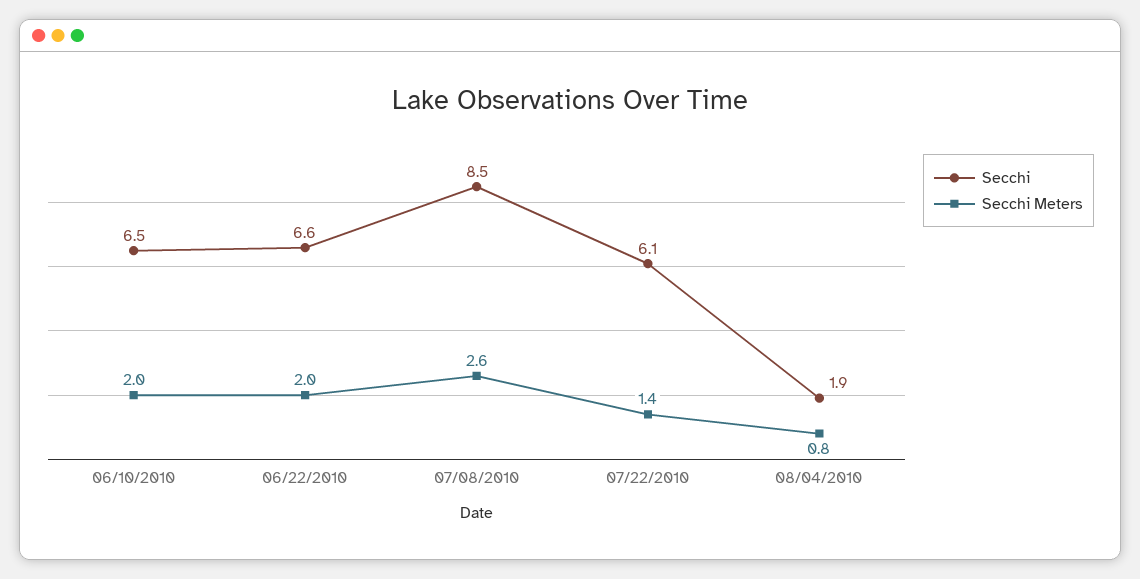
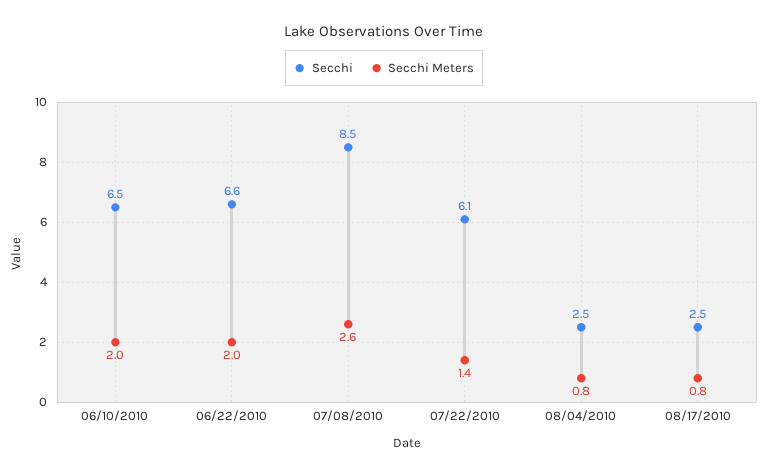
Secchi, 08/04/2010: 1.9 -> 2.5
Secchi, 08/17/2010: none -> 2.5
Secchi Meters, 08/17/2010: none -> 0.8

